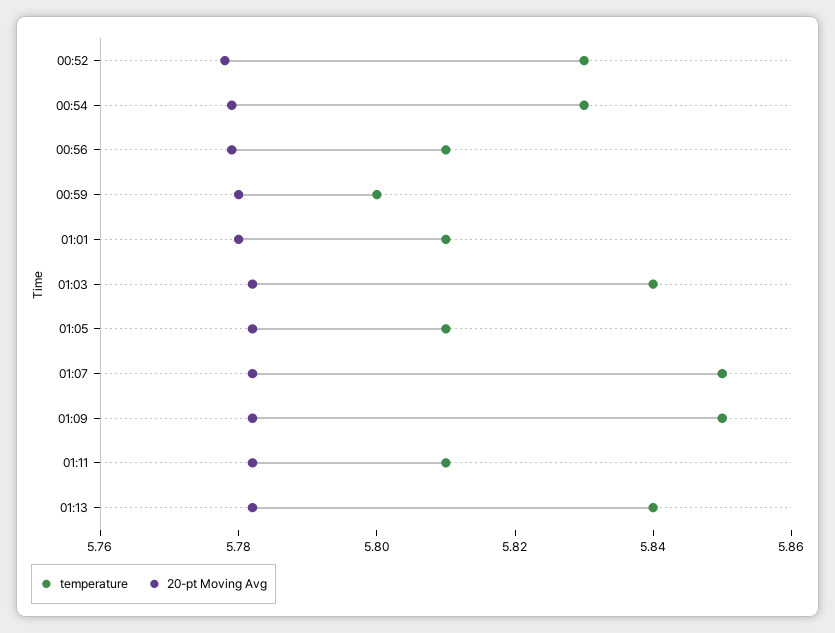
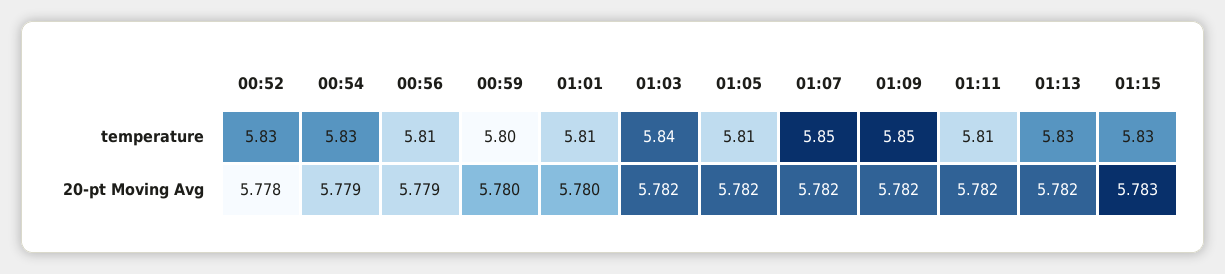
temperature, 01:13: 5.84 -> 5.83
temperature, 01:15: none -> 5.83
20-pt Moving Avg, 01:15: none -> 5.783

